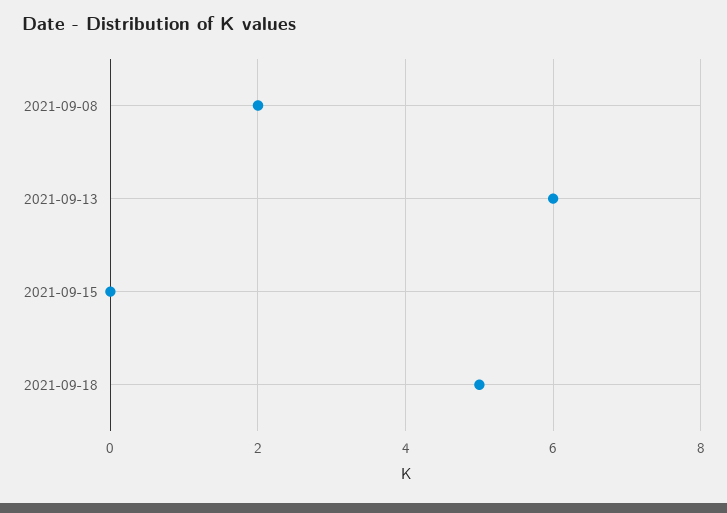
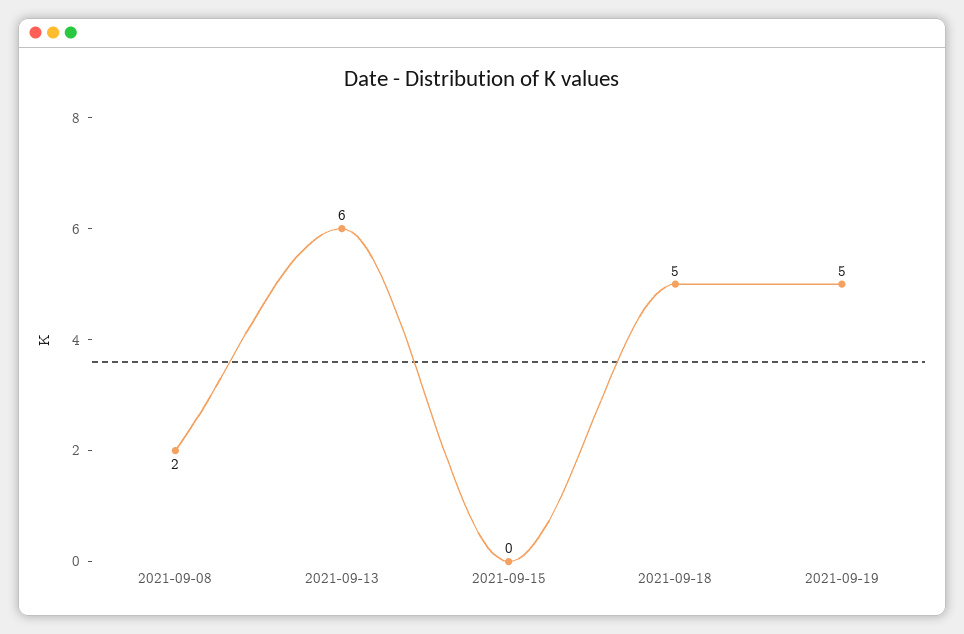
2021-09-19: none -> 5

